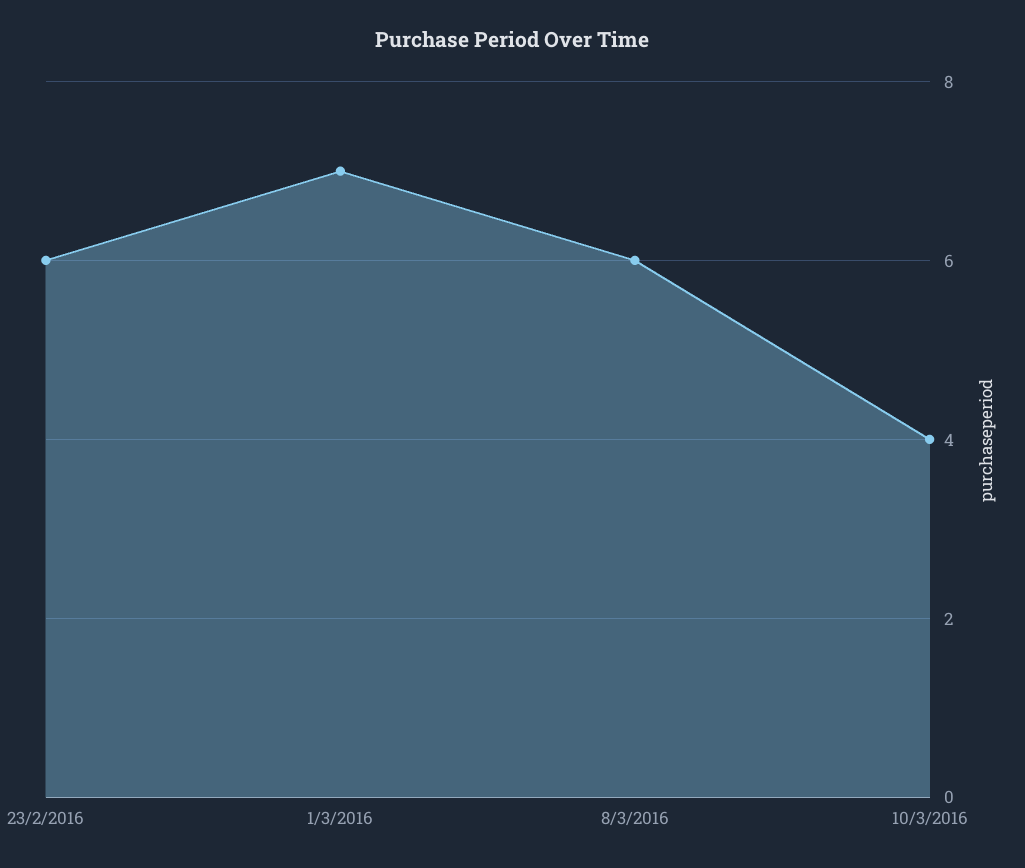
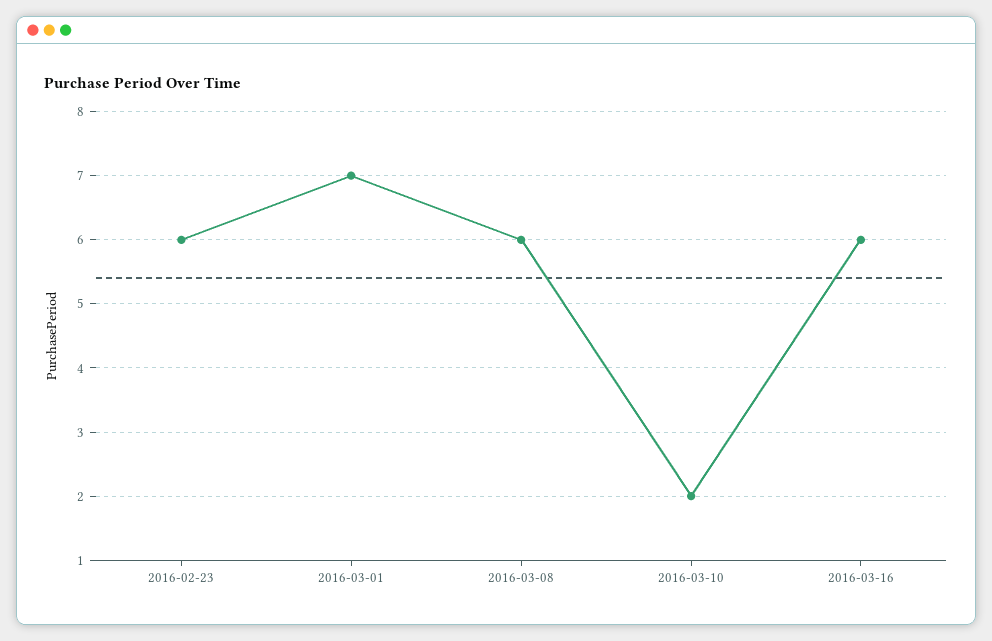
10/3/2016: 4 -> 2
2016-03-16: none -> 6

